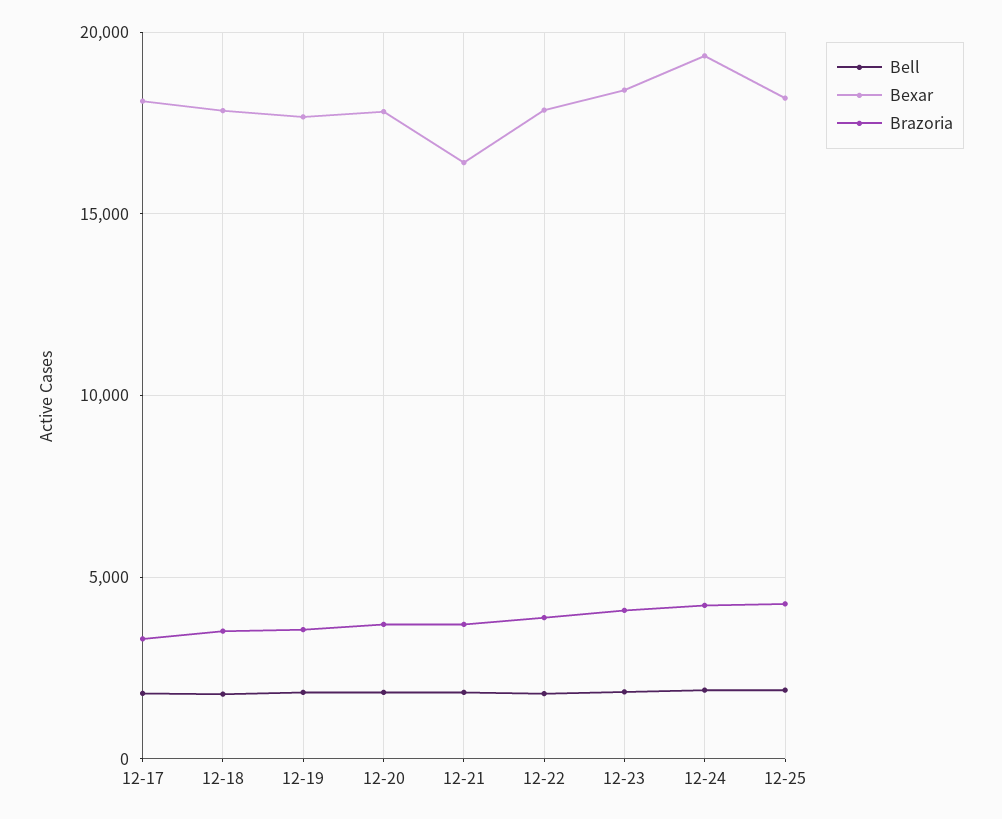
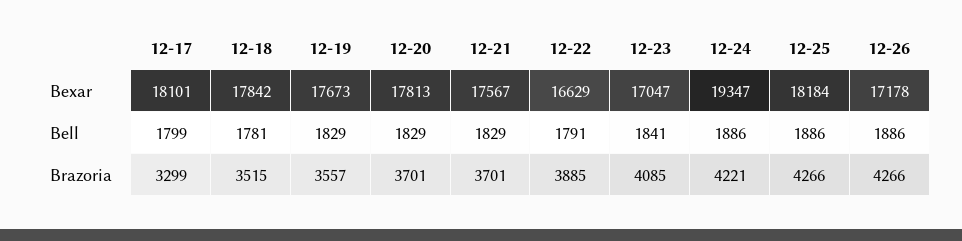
Bexar, 12-21: 16500 -> 17567
Bexar, 12-22: 18000 -> 16629
Bexar, 12-23: 18500 -> 17047
Bexar, 12-26: none -> 17178
Bell, 12-26: none -> 1886
Brazoria, 12-26: none -> 4266

